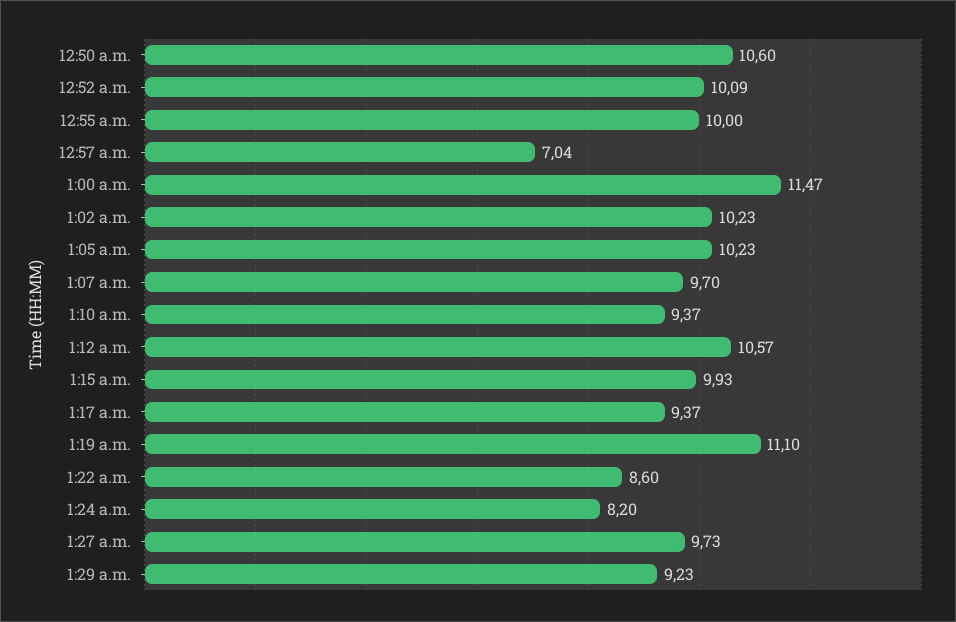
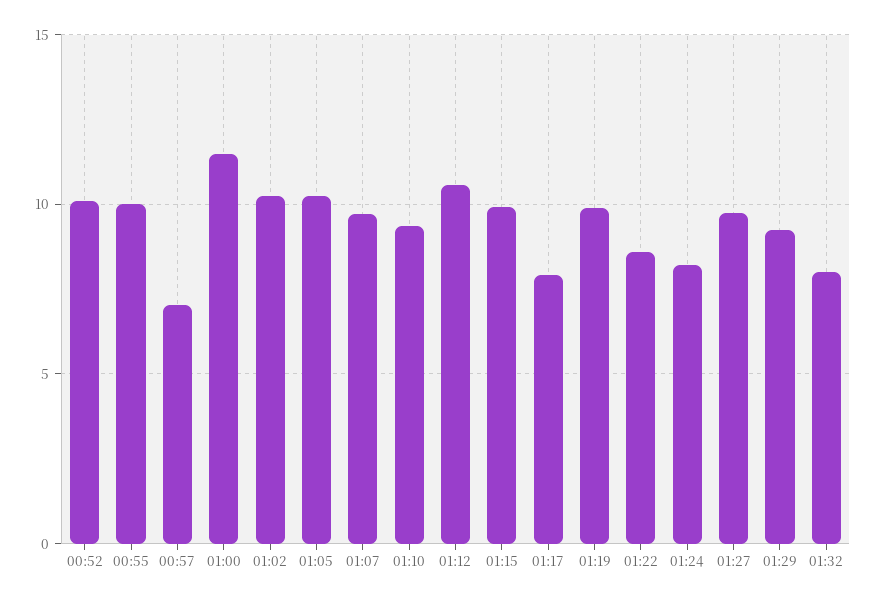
12:50 a.m.: 10.6 -> none
1:17 a.m.: 9.37 -> 8
1:19 a.m.: 11.1 -> 10
01:32: none -> 8

